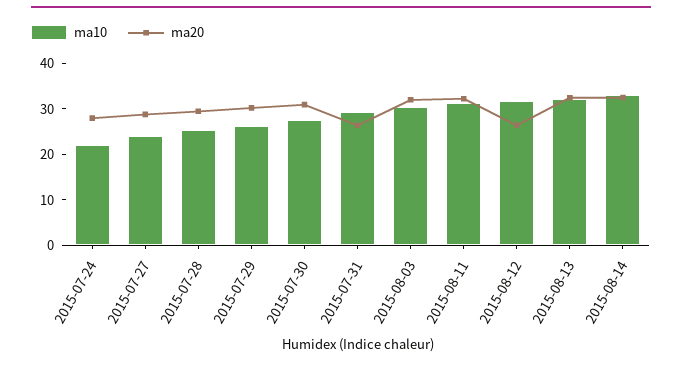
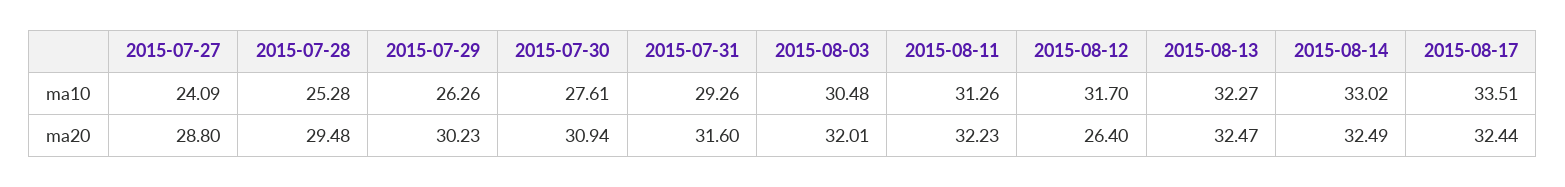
ma10, 2015-07-24: 22 -> none
ma20, 2015-07-24: 28 -> none
ma20, 2015-07-31: 26 -> 31.6
ma10, 2015-08-17: none -> 33.51
ma20, 2015-08-17: none -> 32.44

